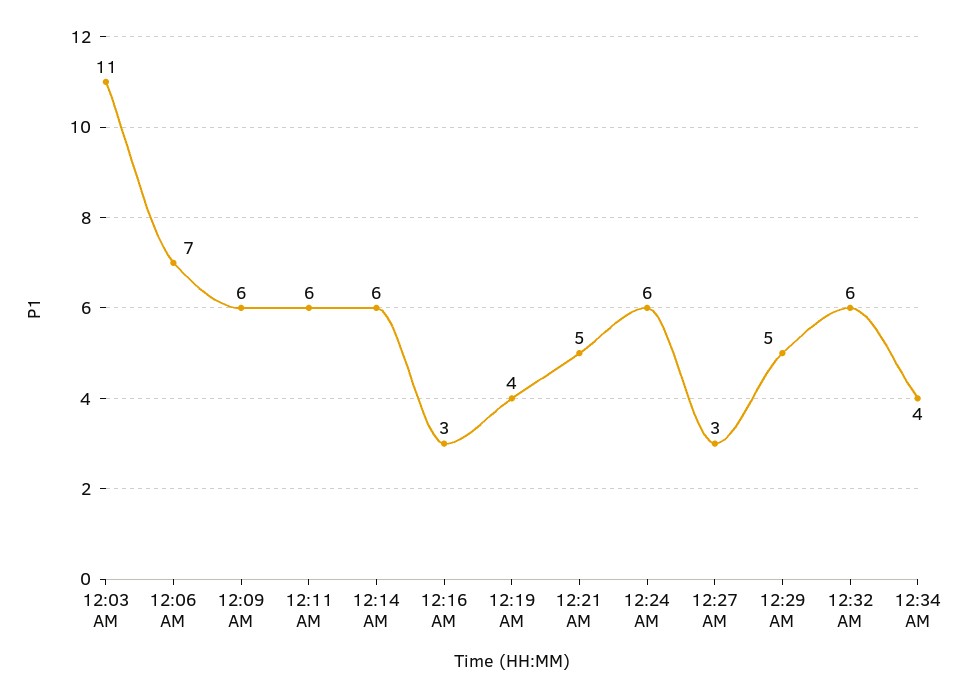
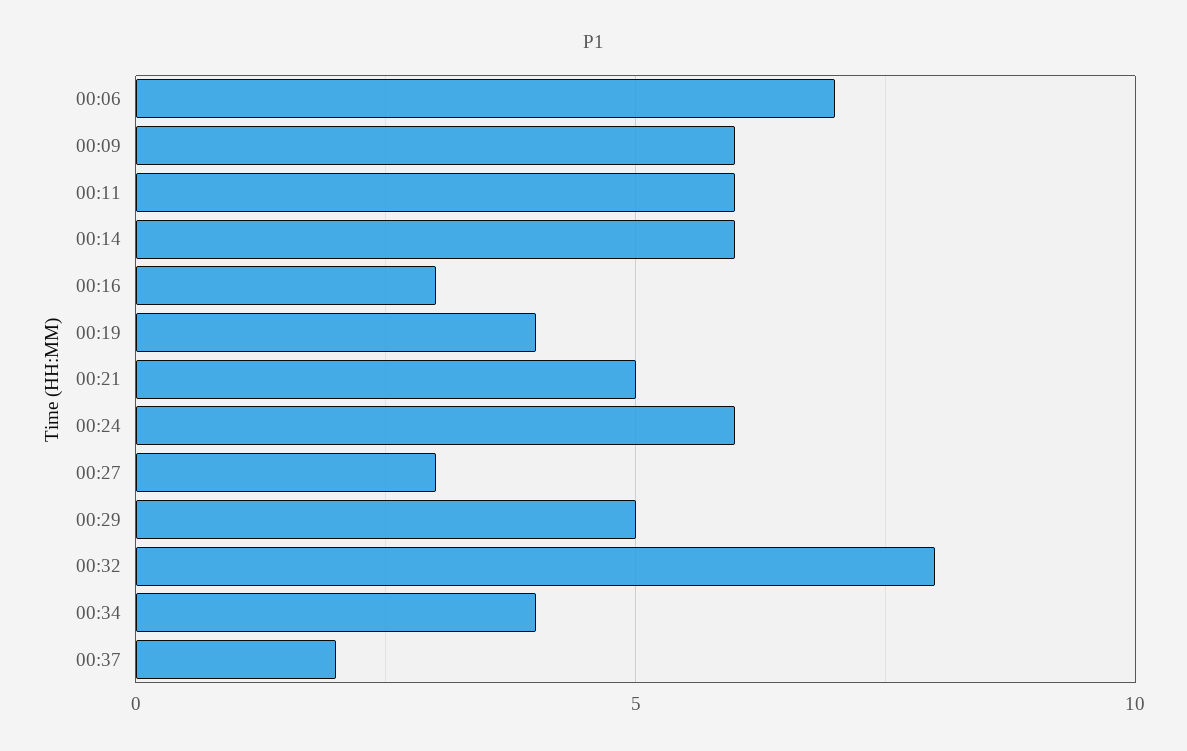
12:03 AM: 11 -> none
12:32 AM: 6 -> 8
00:37: none -> 2

